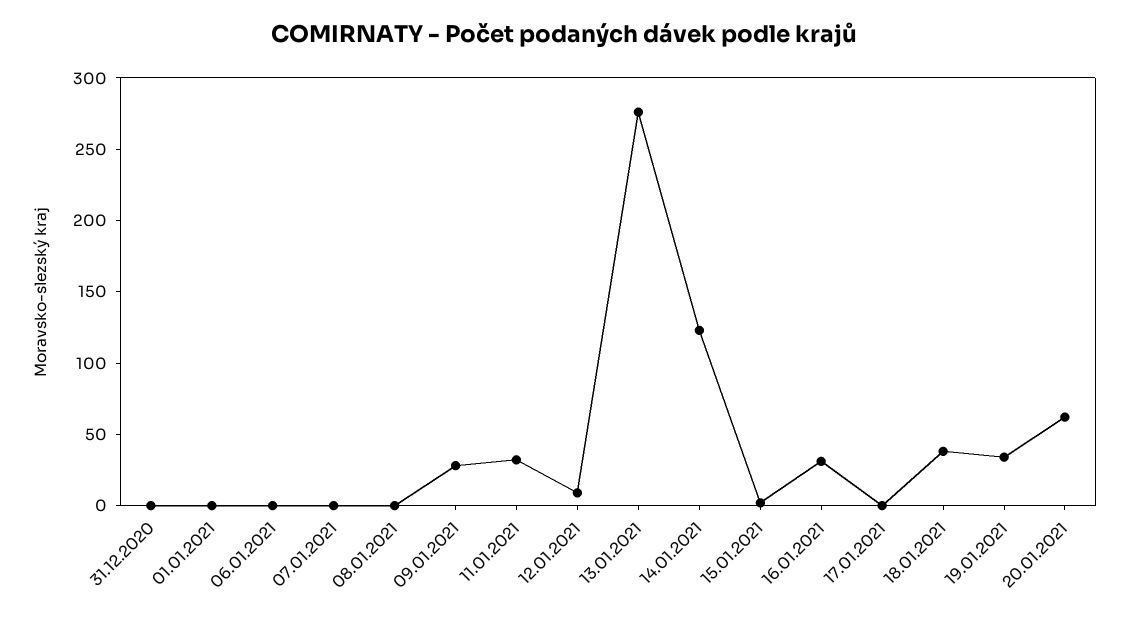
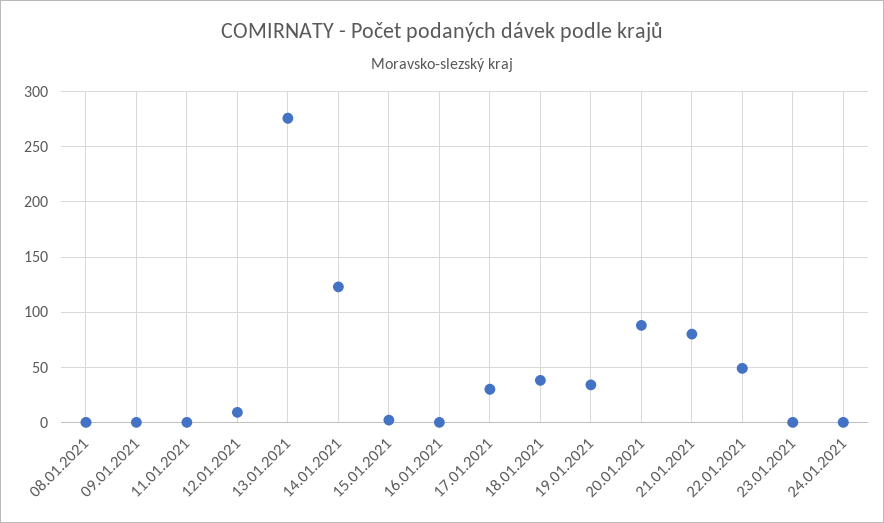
31.12.2020: 0 -> none
01.01.2021: 0 -> none
06.01.2021: 0 -> none
07.01.2021: 0 -> none
09.01.2021: 30 -> 0
11.01.2021: 30 -> 0
16.01.2021: 30 -> 0
17.01.2021: 0 -> 30
20.01.2021: 60 -> 90
21.01.2021: none -> 80
22.01.2021: none -> 50
23.01.2021: none -> 0
24.01.2021: none -> 0

